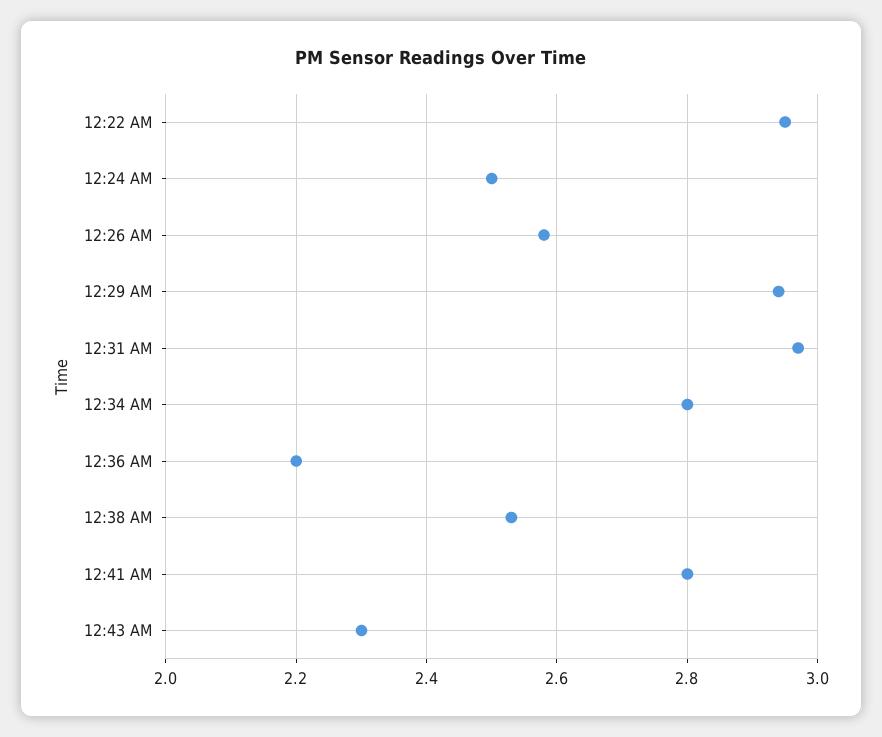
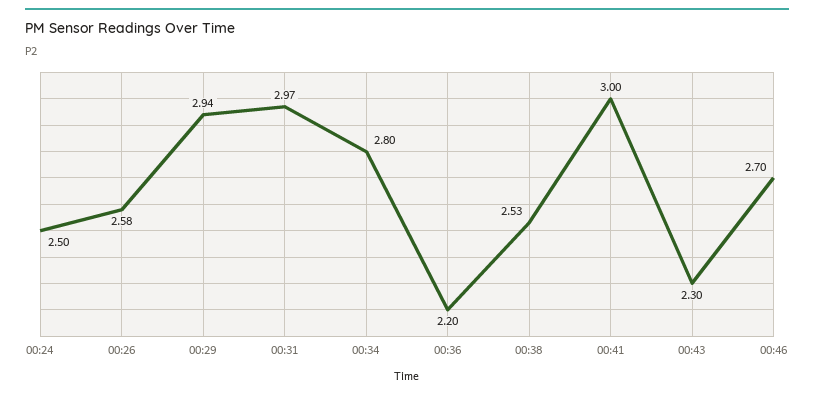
12:22 AM: 2.95 -> none
12:41 AM: 2.8 -> 3
00:46: none -> 2.7

